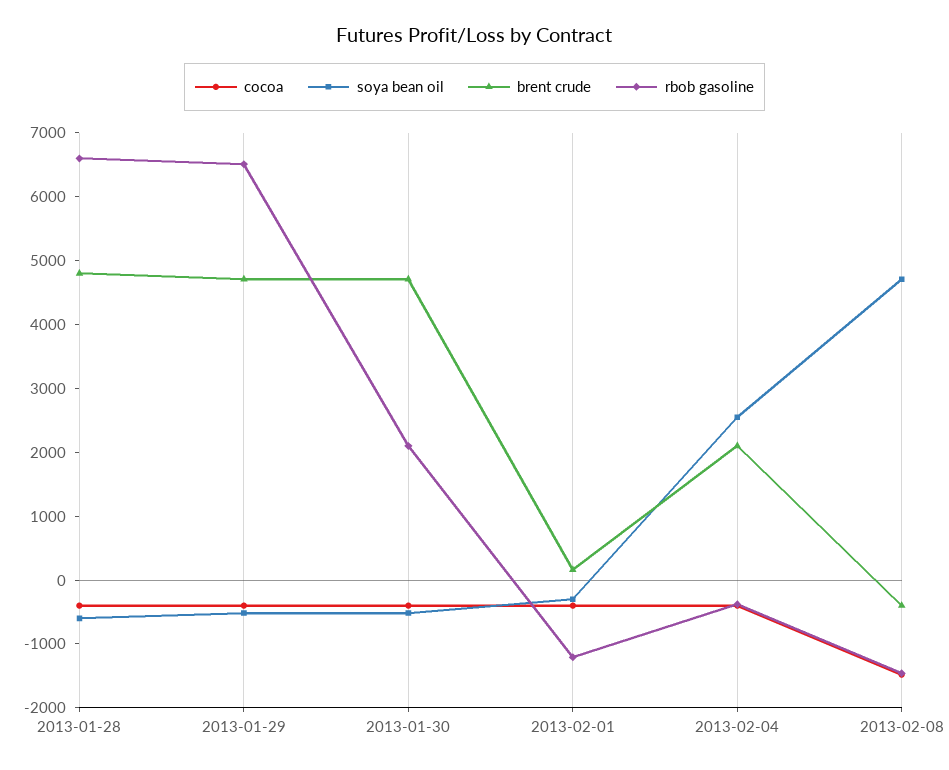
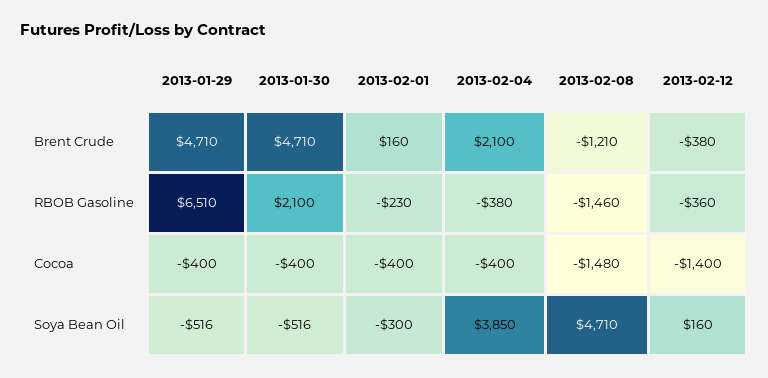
cocoa, 2013-01-28: -400 -> none
soya bean oil, 2013-01-28: -600 -> none
brent crude, 2013-01-28: 4800 -> none
rbob gasoline, 2013-01-28: 6600 -> none
rbob gasoline, 2013-02-01: -1200 -> -230
soya bean oil, 2013-02-04: 2600 -> 3850
brent crude, 2013-02-08: -400 -> -1210
brent crude, 2013-02-12: none -> -380
rbob gasoline, 2013-02-12: none -> -360
cocoa, 2013-02-12: none -> -1400
soya bean oil, 2013-02-12: none -> 160

